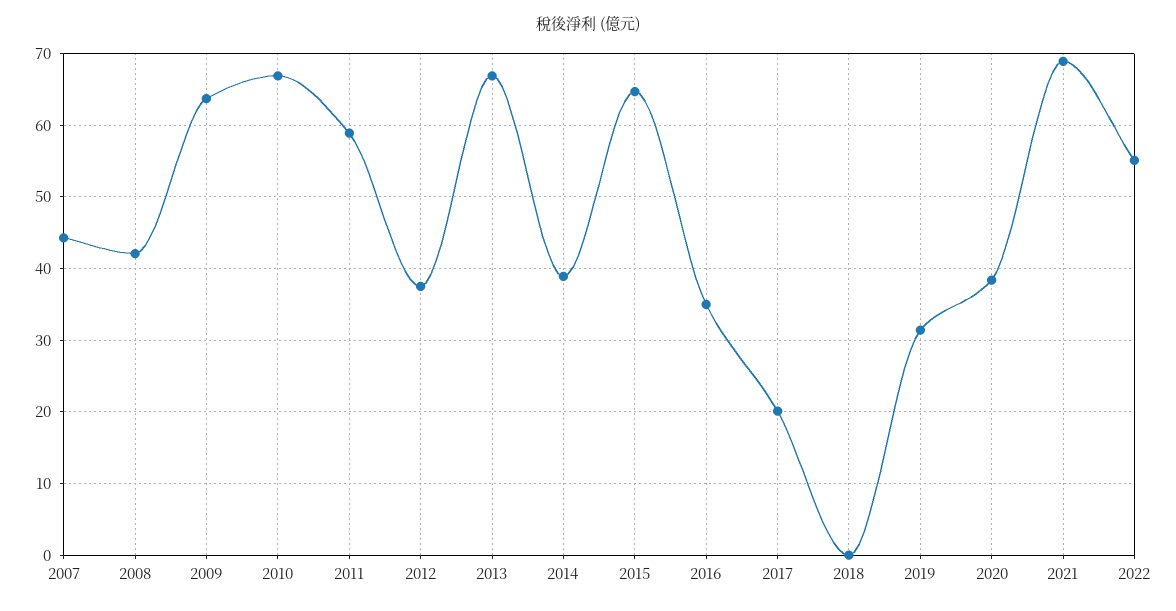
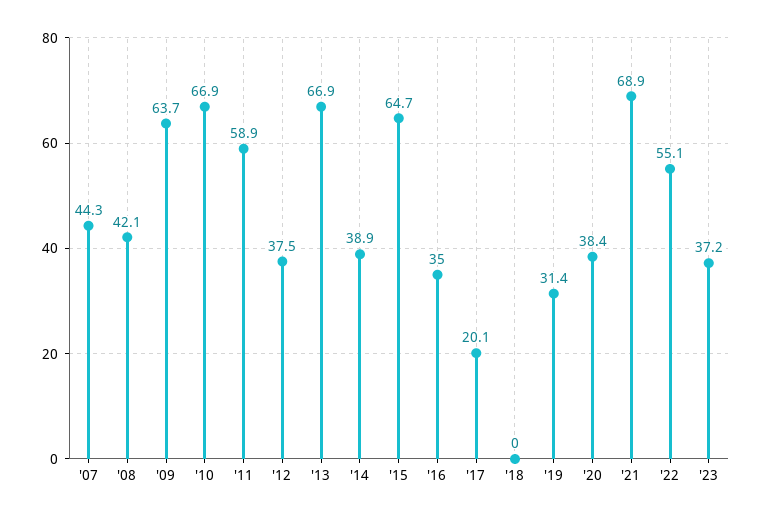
'23: none -> 37.2

